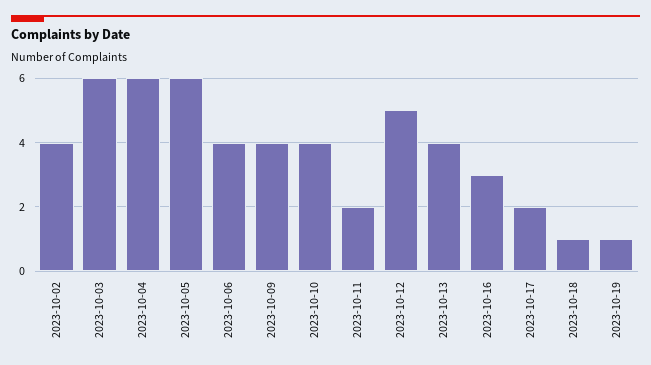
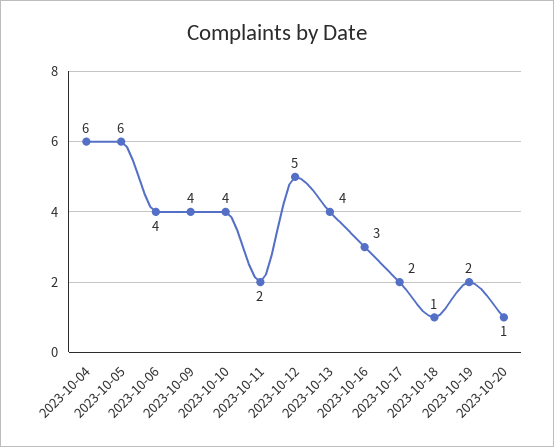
2023-10-02: 4 -> none
2023-10-03: 6 -> none
2023-10-19: 1 -> 2
2023-10-20: none -> 1

